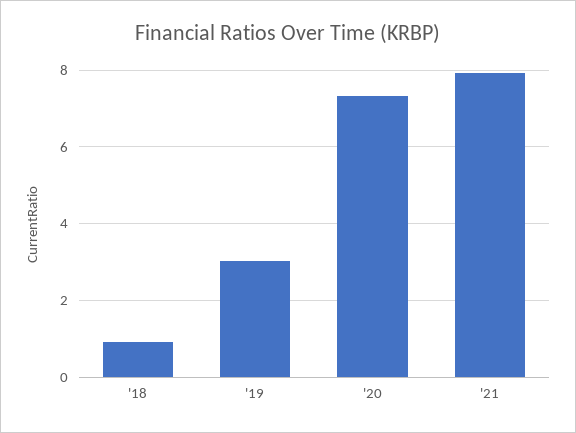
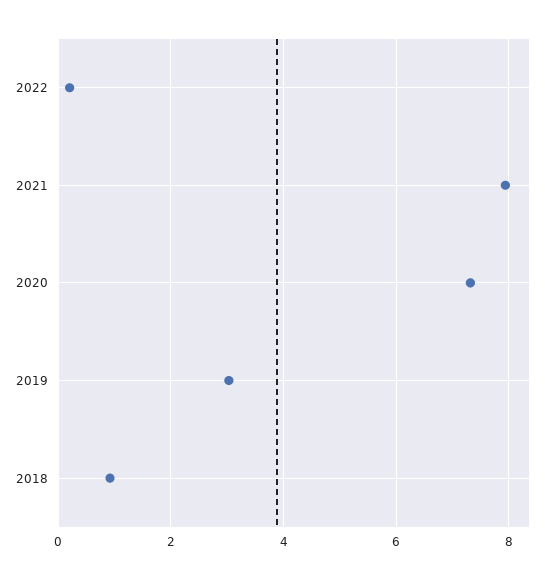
2022: none -> 0.2

